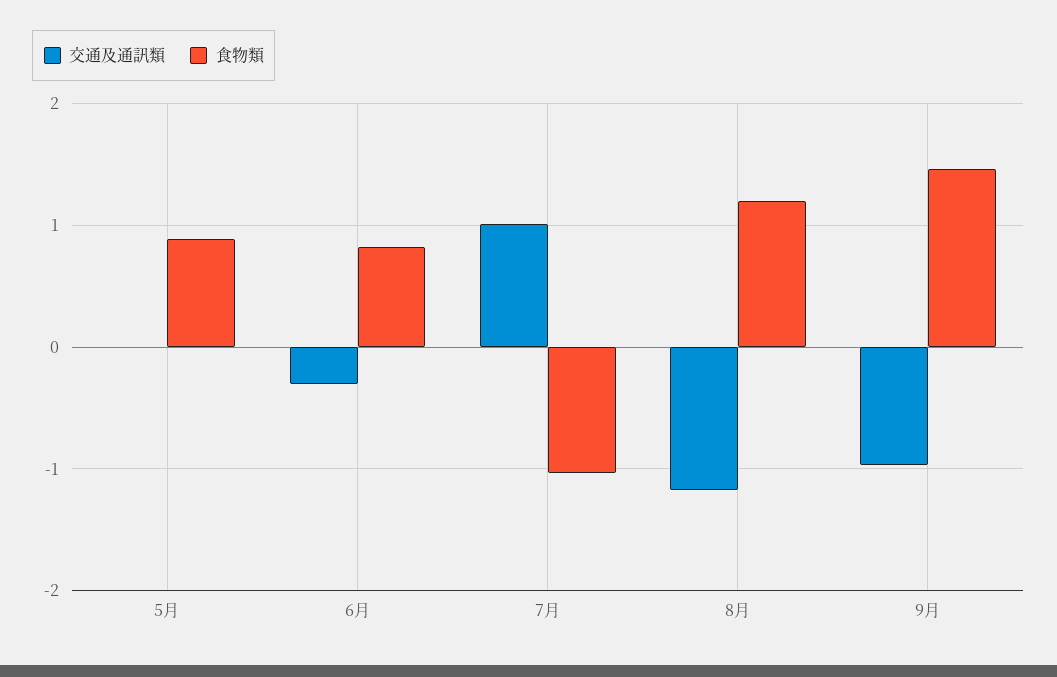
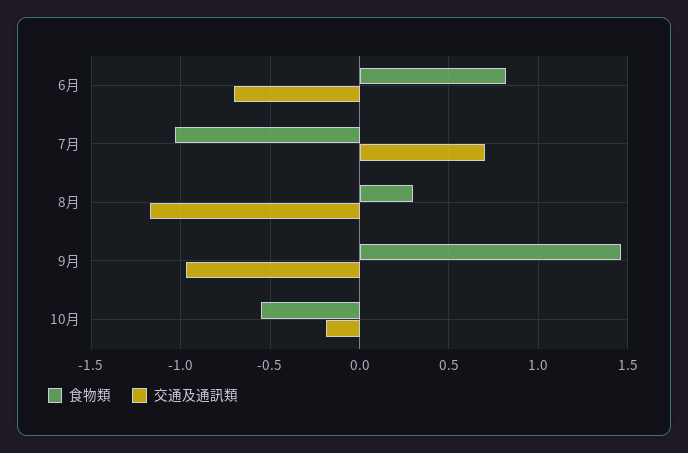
交通及通訊類, 5月: 0 -> none
食物類, 5月: 0.9 -> none
交通及通訊類, 6月: -0.3 -> -0.7
交通及通訊類, 7月: 1 -> 0.7
食物類, 8月: 1.2 -> 0.3
食物類, 10月: none -> -0.55
交通及通訊類, 10月: none -> -0.2

